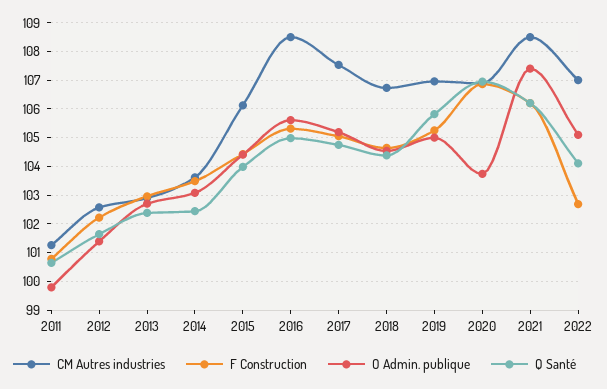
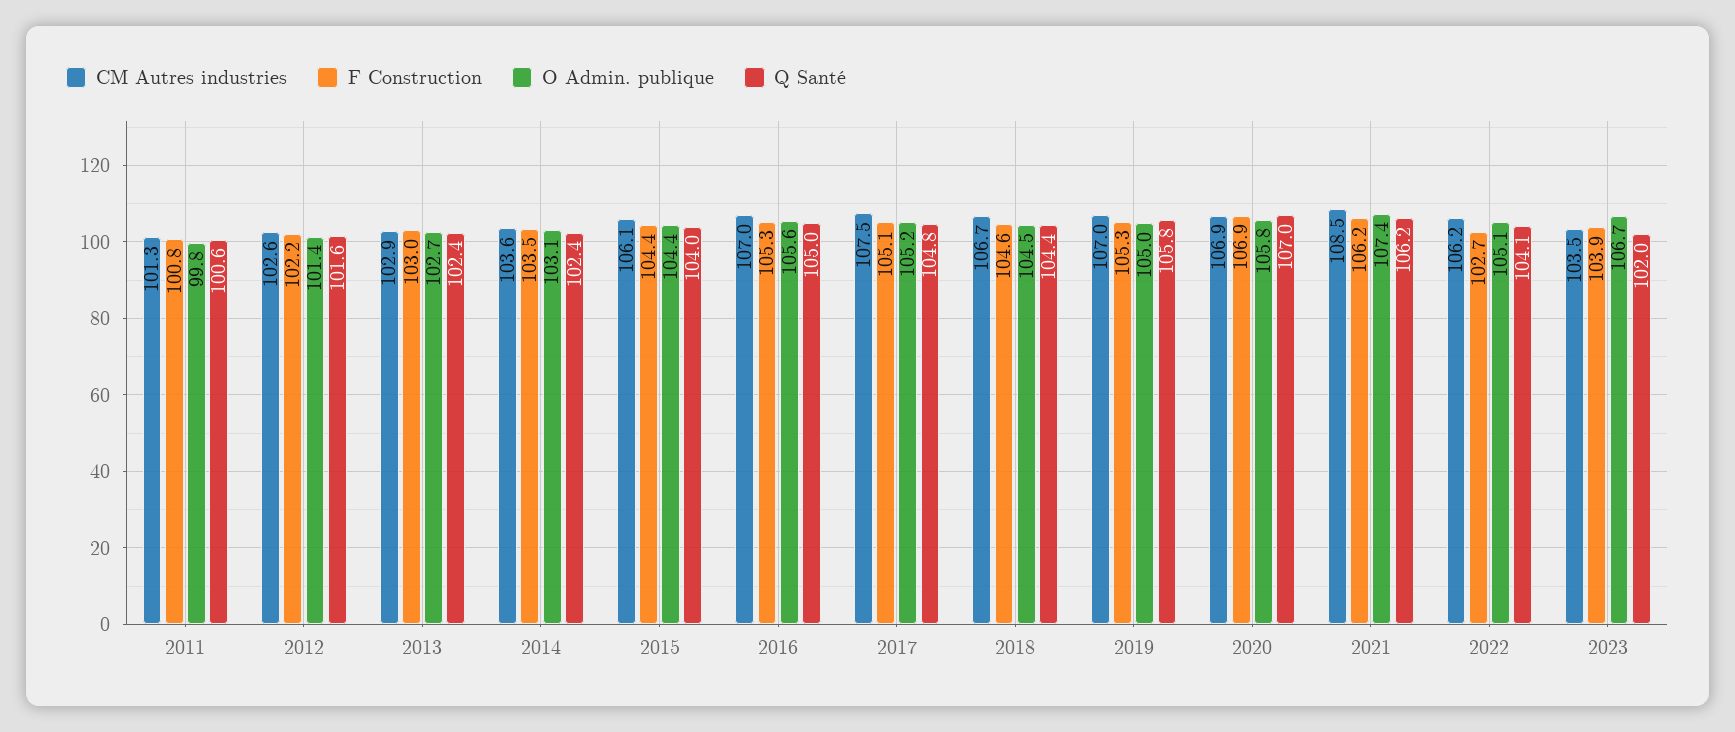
CM Autres industries, 2016: 108.5 -> 107
O Admin. publique, 2020: 103.75 -> 105.8
CM Autres industries, 2022: 107 -> 106.2
CM Autres industries, 2023: none -> 103.5
F Construction, 2023: none -> 103.9
O Admin. publique, 2023: none -> 106.7
Q Santé, 2023: none -> 102

